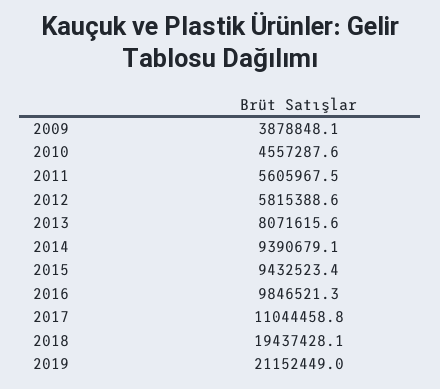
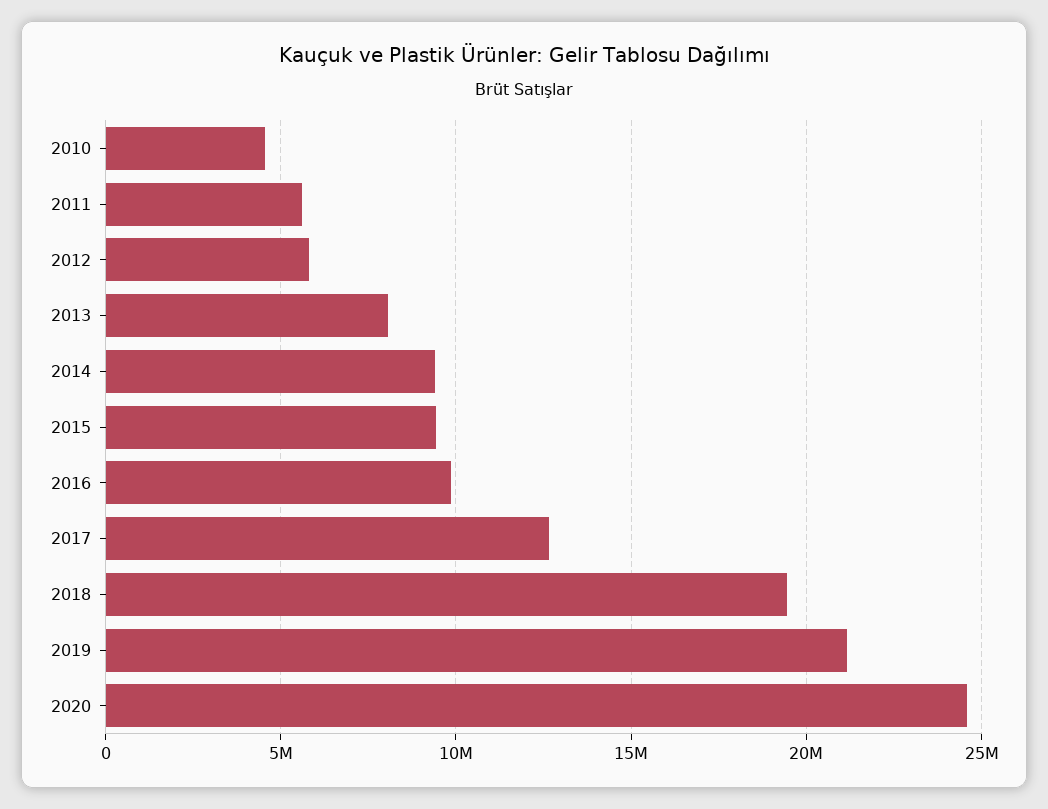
2009: 3878848.1 -> none
2017: 11044458.8 -> 12500000
2020: none -> 24500000

